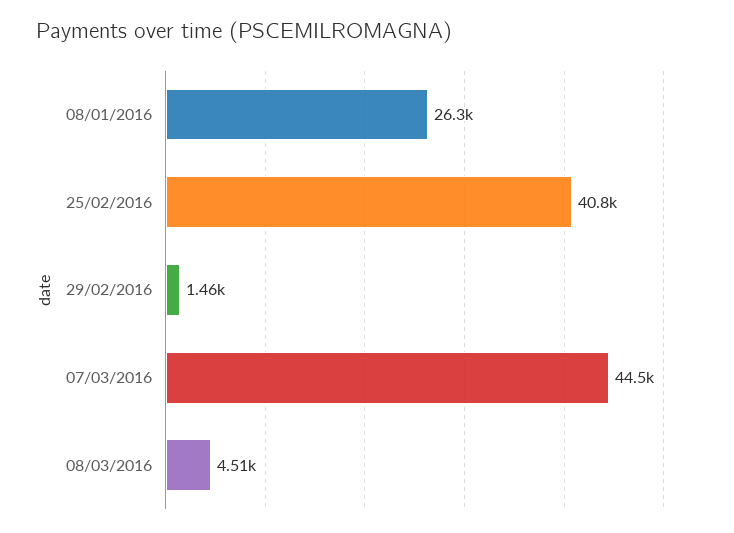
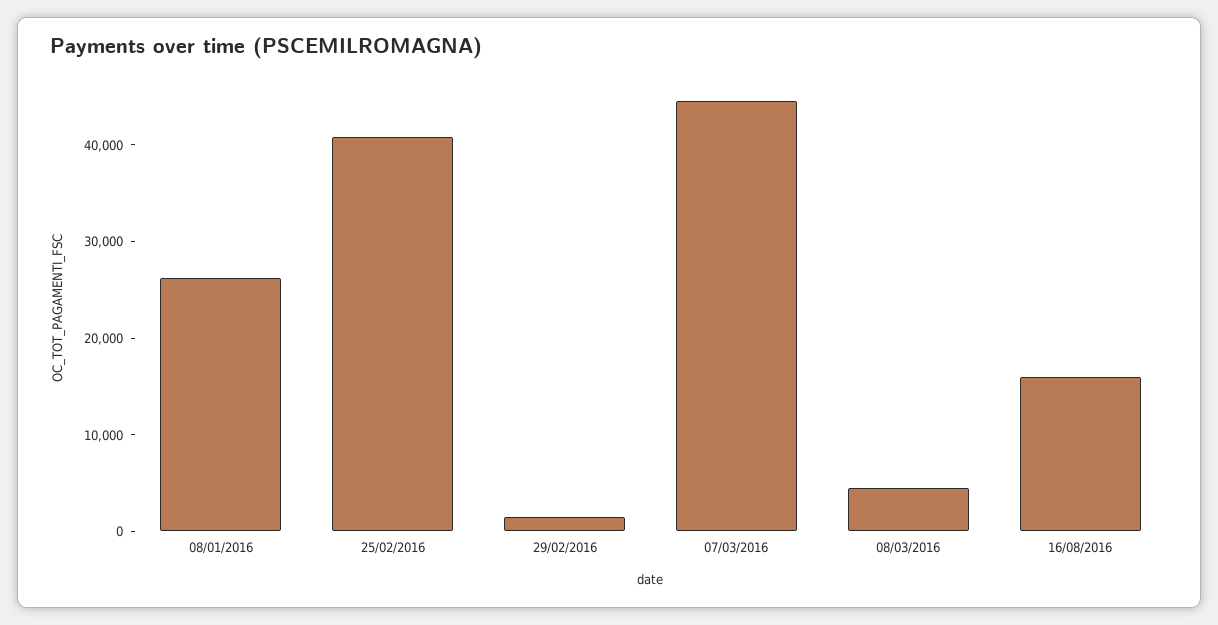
16/08/2016: none -> 16000

